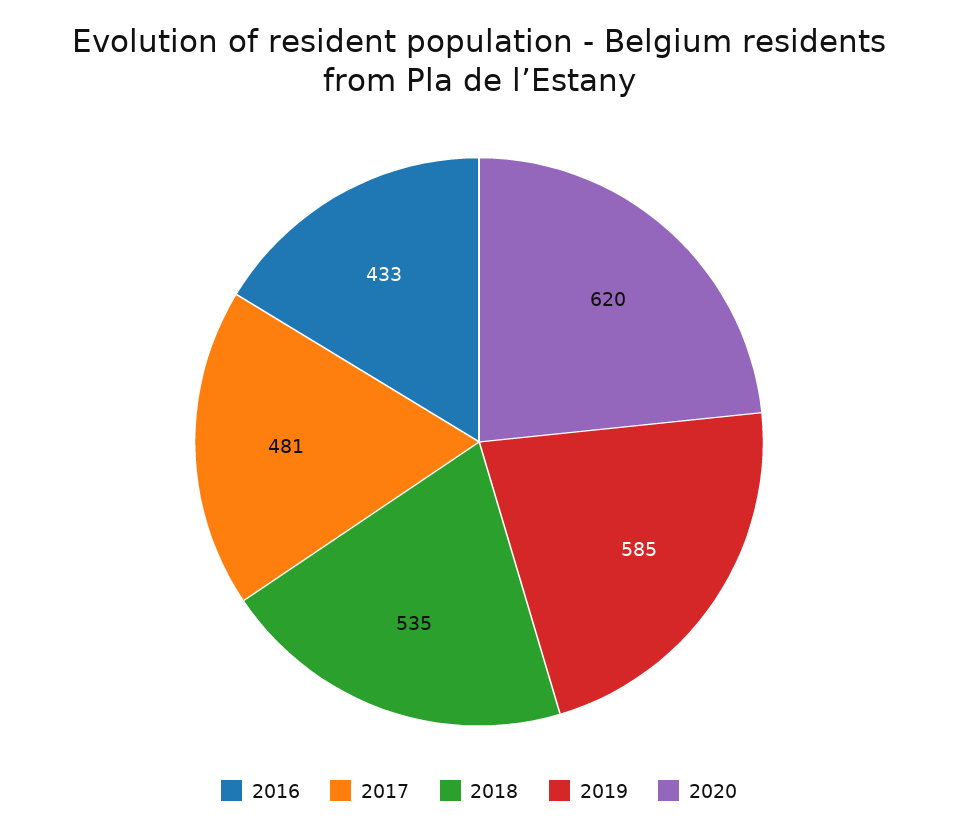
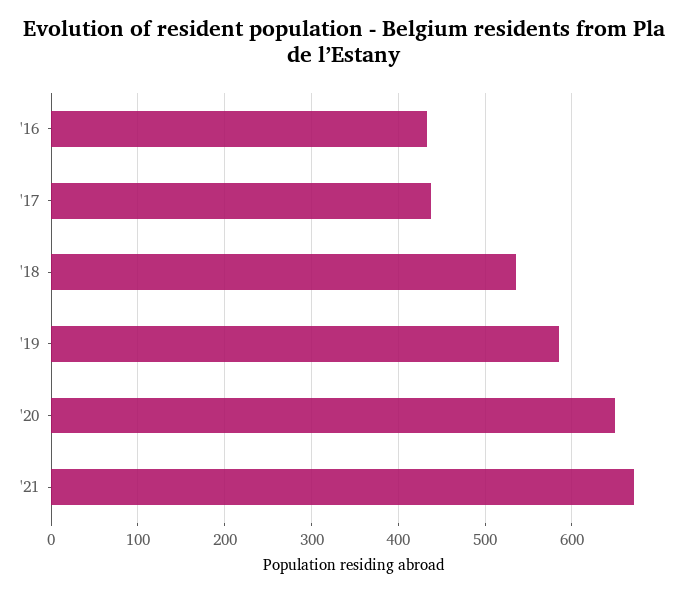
2017: 481 -> 440
2020: 620 -> 650
'21: none -> 670

